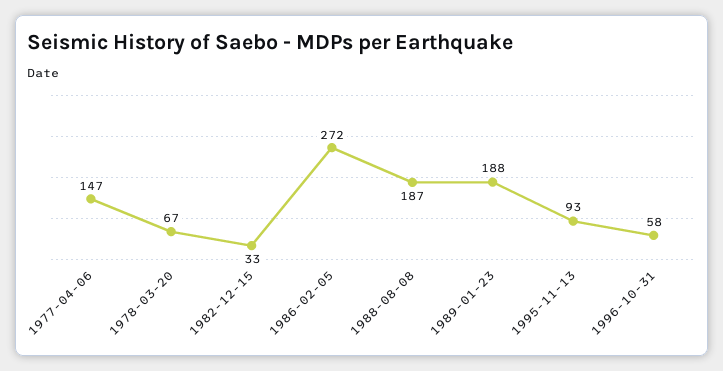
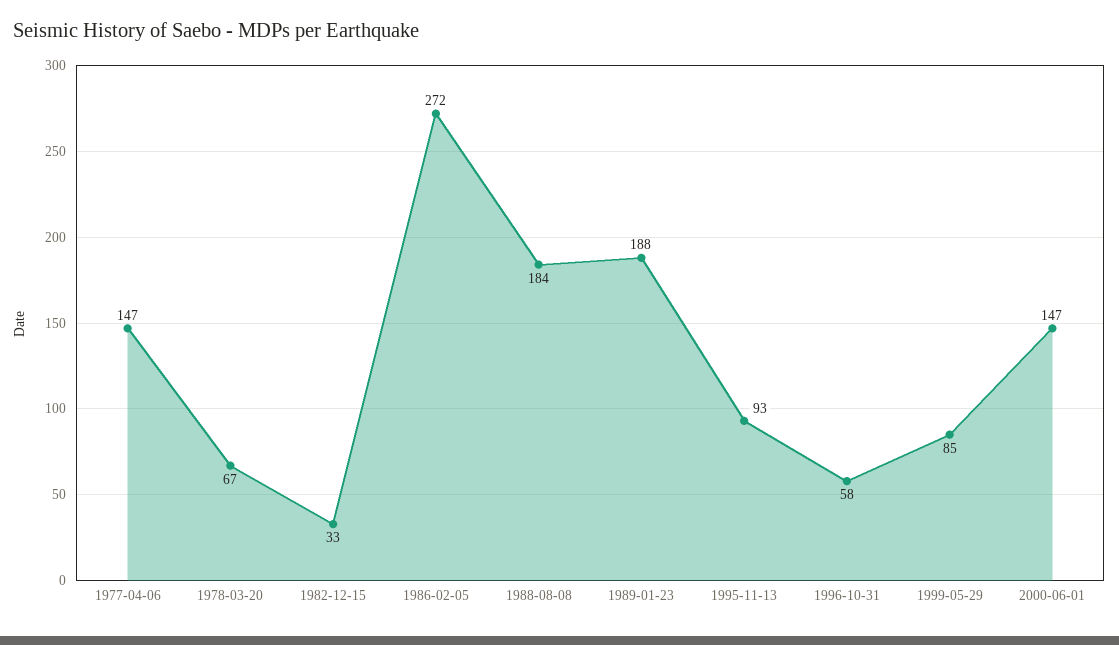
1988-08-08: 187 -> 184
1999-05-29: none -> 85
2000-06-01: none -> 147

